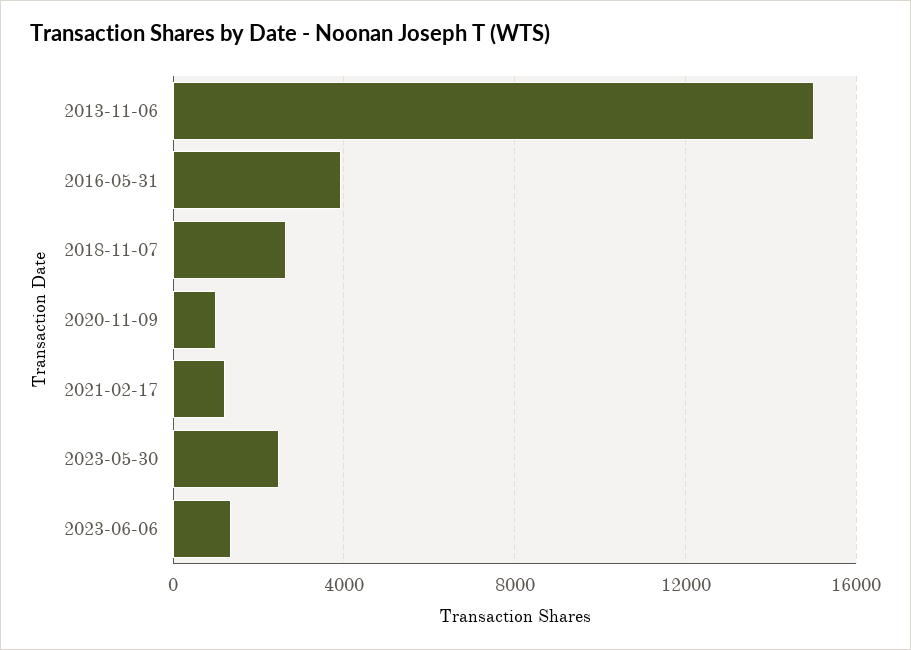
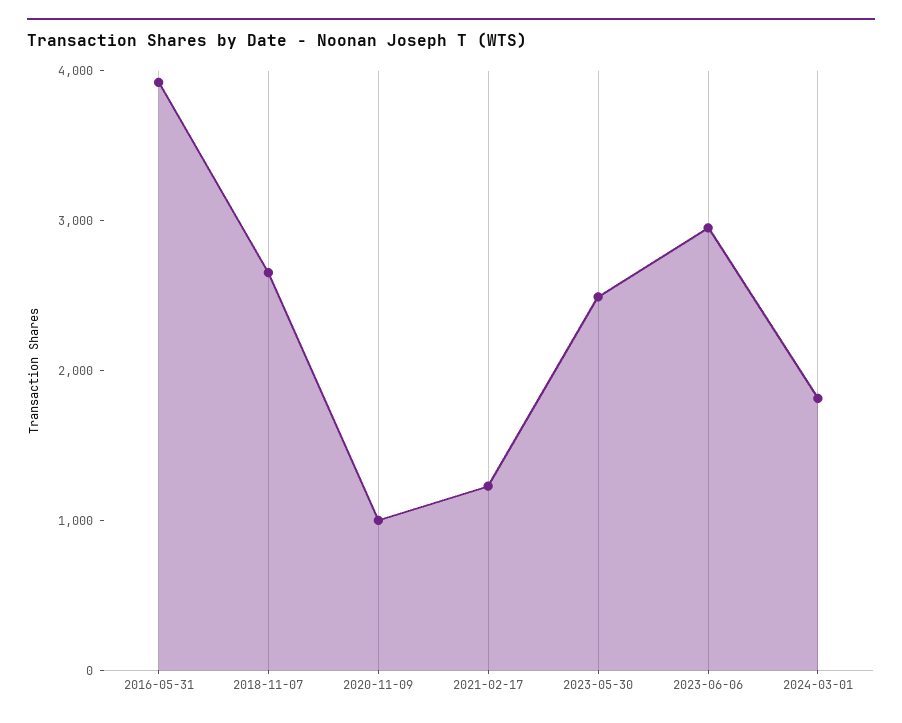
2013-11-06: 15000 -> none
2023-06-06: 1500 -> 3000
2024-03-01: none -> 1800

